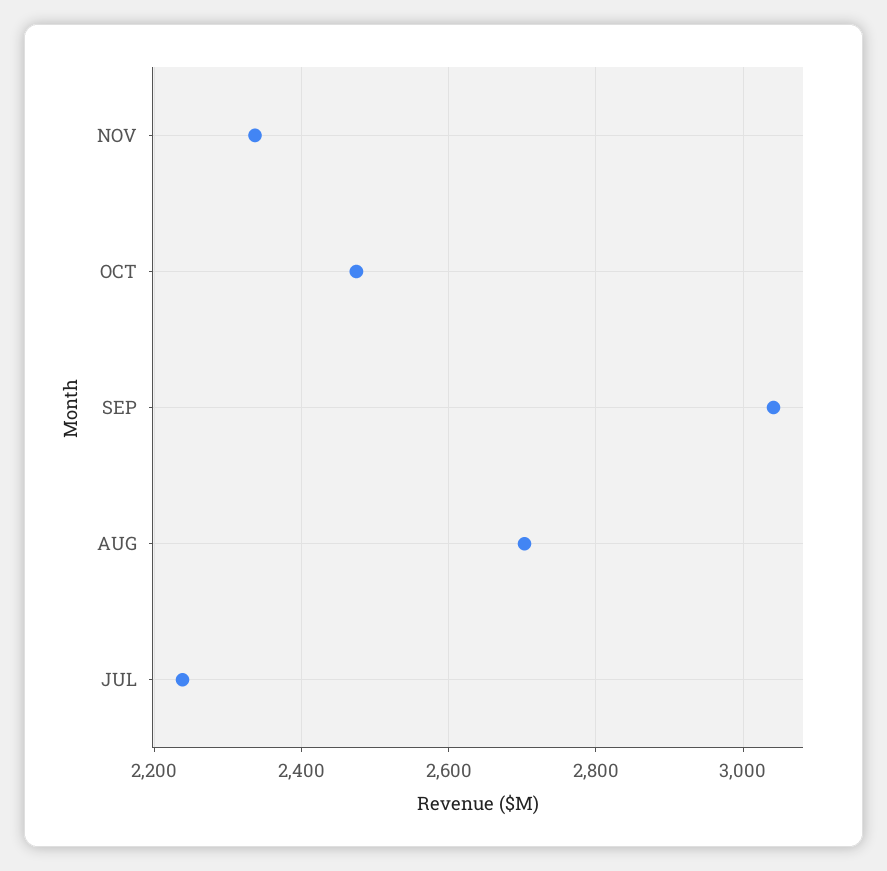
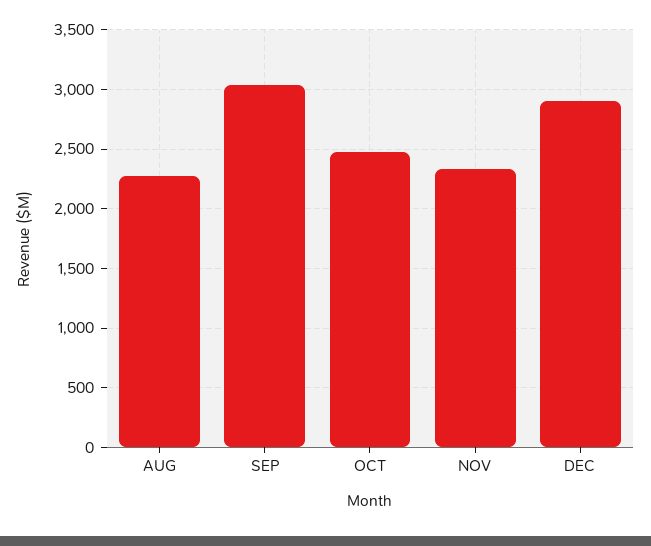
AUG: 2700 -> 2300
JUL: 2240 -> none
DEC: none -> 2900

